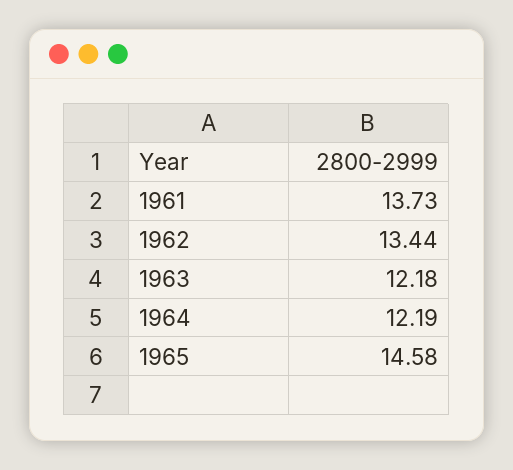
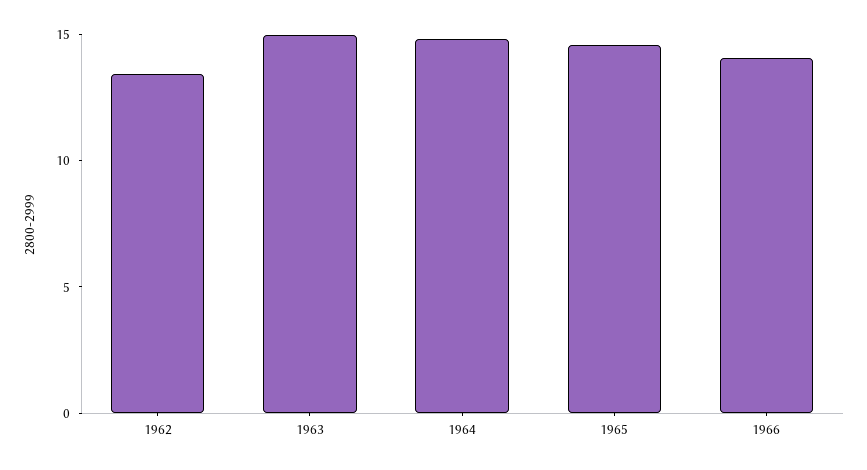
1961: 13.73 -> none
1963: 12.18 -> 15
1964: 12.19 -> 15
1966: none -> 14

